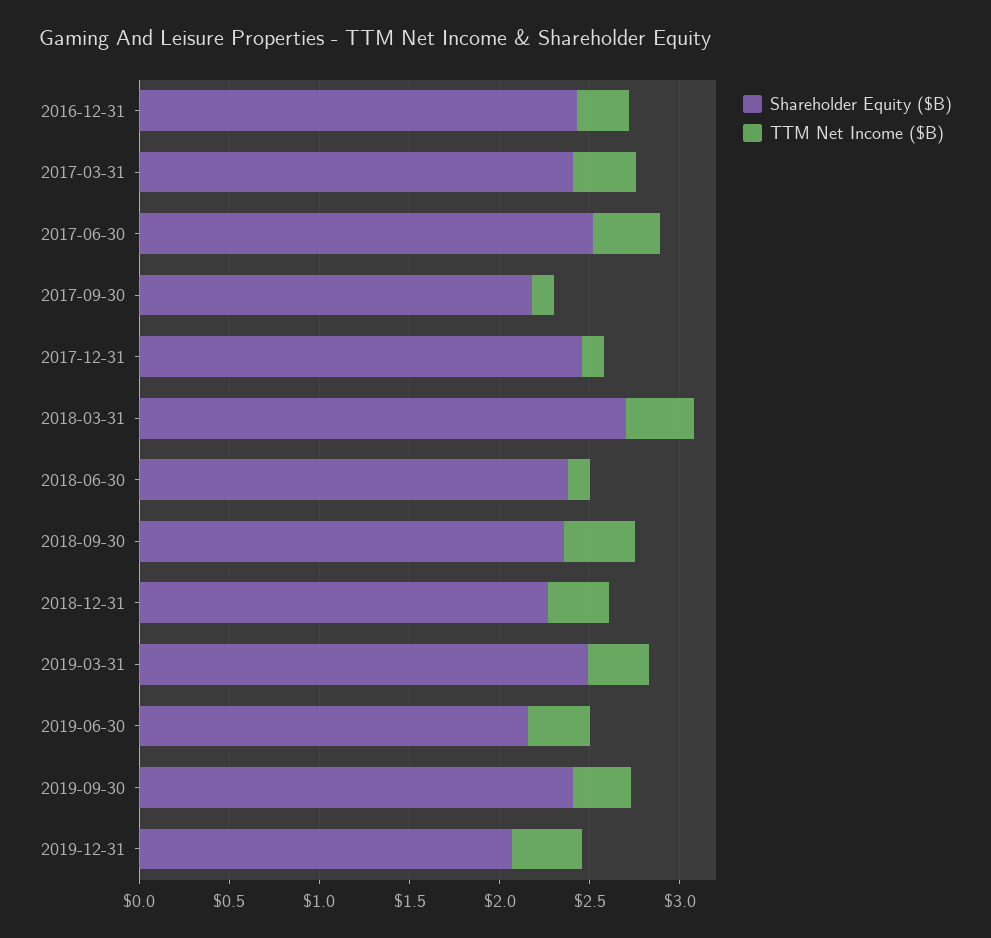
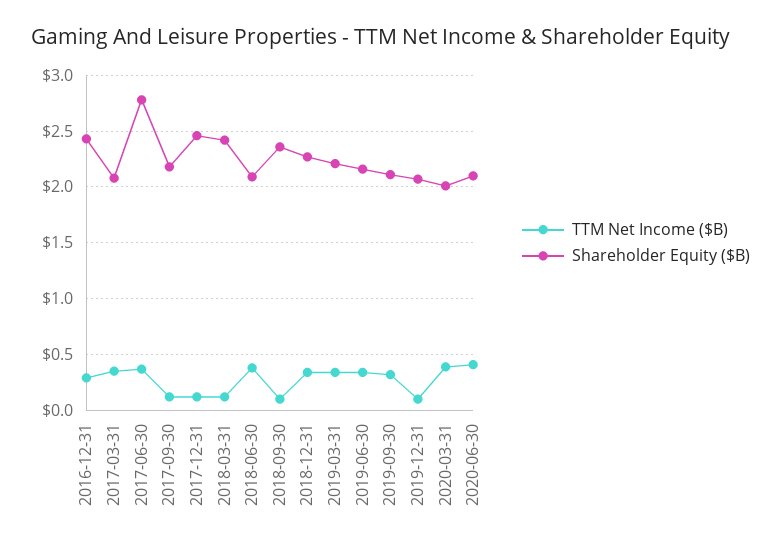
Shareholder Equity ($B), 2017-03-31: 2.4 -> 2.1
Shareholder Equity ($B), 2017-06-30: 2.5 -> 2.8
Shareholder Equity ($B), 2018-03-31: 2.7 -> 2.4
TTM Net Income ($B), 2018-03-31: 0.4 -> 0.1
Shareholder Equity ($B), 2018-06-30: 2.4 -> 2.1
TTM Net Income ($B), 2018-06-30: 0.1 -> 0.4
TTM Net Income ($B), 2018-09-30: 0.4 -> 0.1
Shareholder Equity ($B), 2019-03-31: 2.5 -> 2.2
Shareholder Equity ($B), 2019-09-30: 2.4 -> 2.1
TTM Net Income ($B), 2019-12-31: 0.4 -> 0.1
TTM Net Income ($B), 2020-03-31: none -> 0.4
Shareholder Equity ($B), 2020-03-31: none -> 2
TTM Net Income ($B), 2020-06-30: none -> 0.4
Shareholder Equity ($B), 2020-06-30: none -> 2.1

